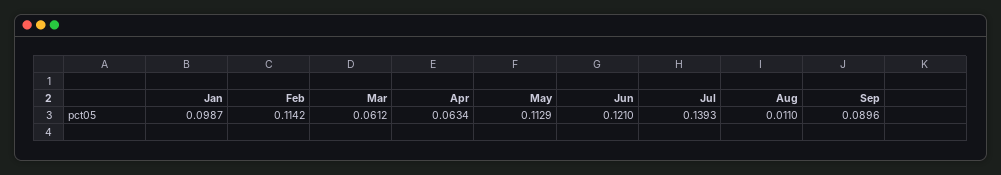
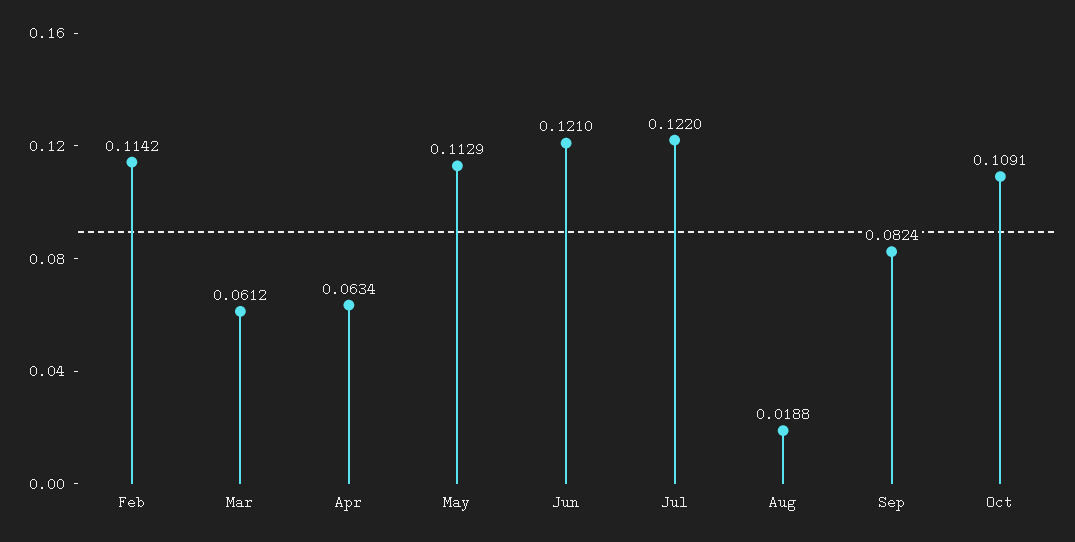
Jan: 0.0987 -> none
Jul: 0.1393 -> 0.122
Aug: 0.011 -> 0.0188
Sep: 0.0896 -> 0.0824
Oct: none -> 0.1091

